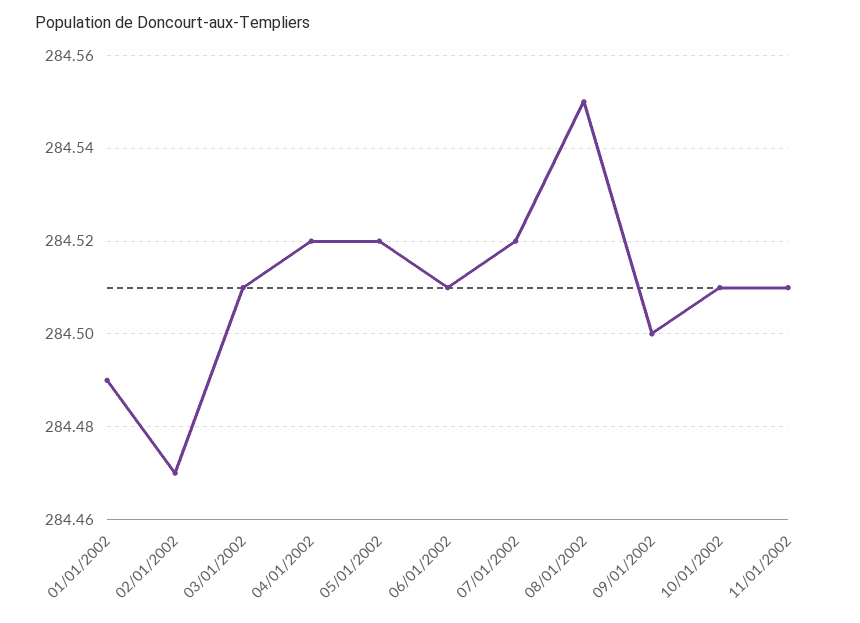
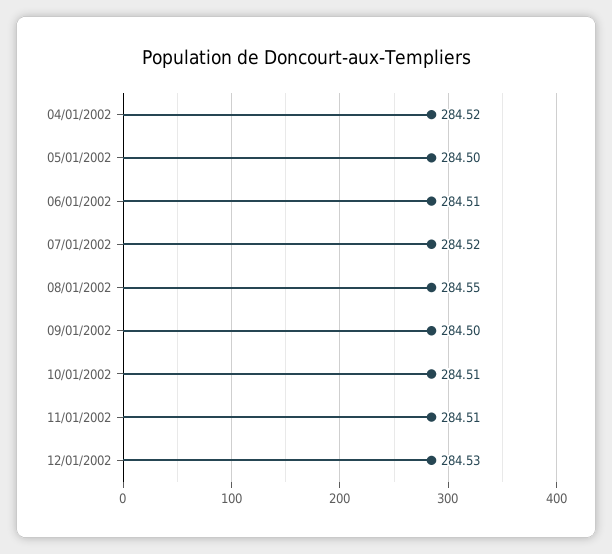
01/01/2002: 284.49 -> none
02/01/2002: 284.47 -> none
03/01/2002: 284.51 -> none
05/01/2002: 284.52 -> 284.5
12/01/2002: none -> 284.53

